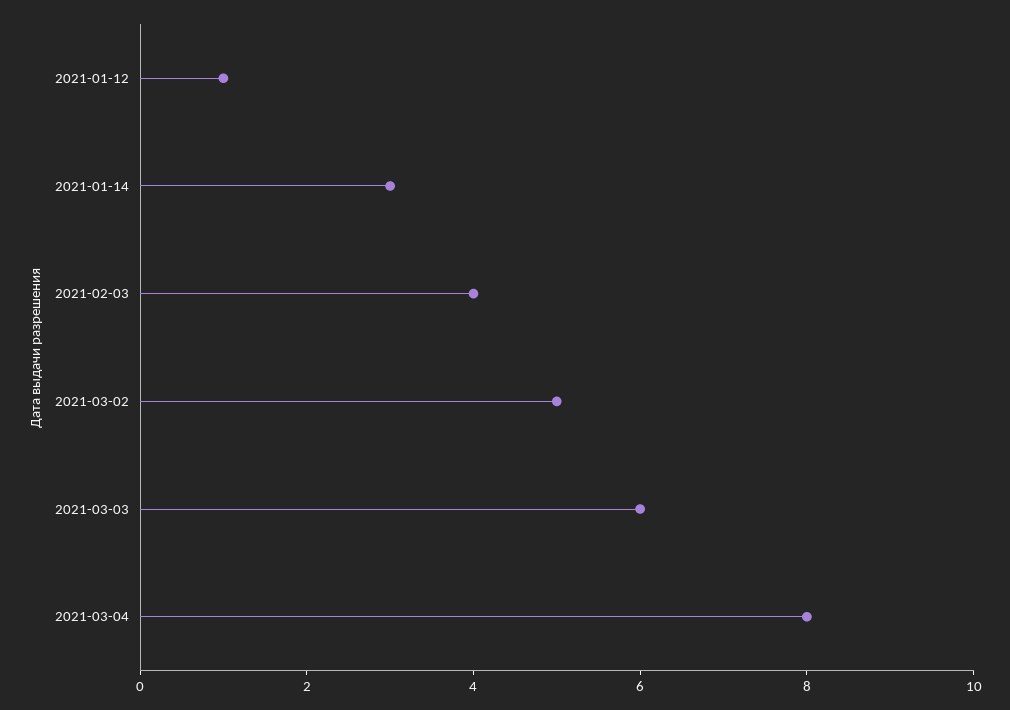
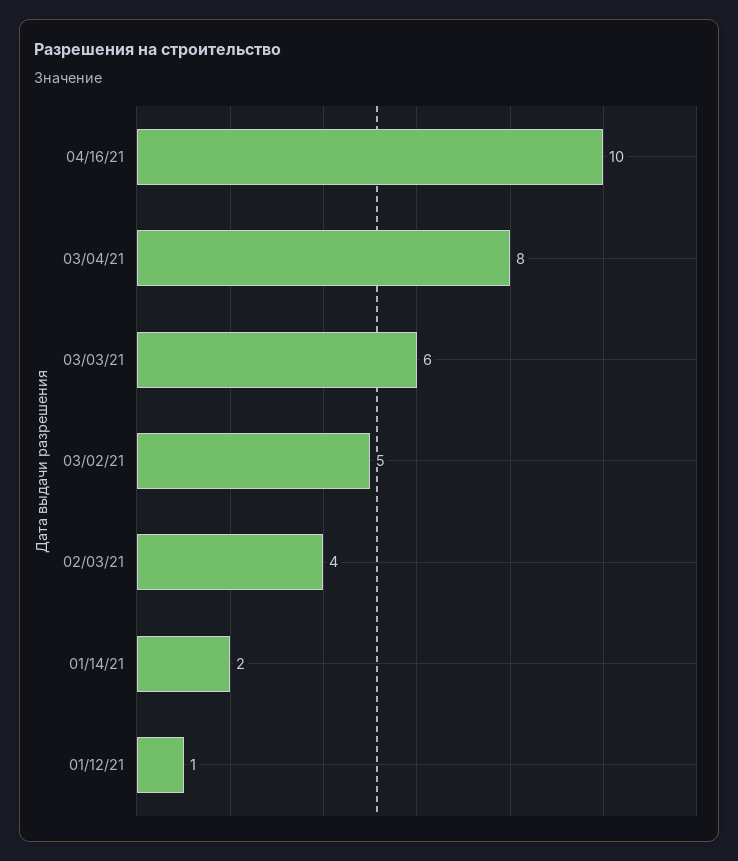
2021-01-14: 3 -> 2
04/16/21: none -> 10

